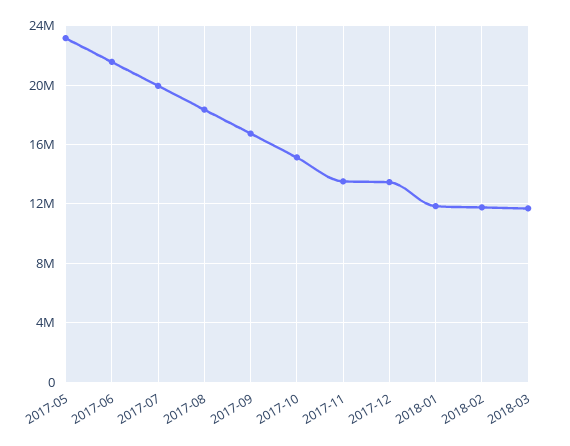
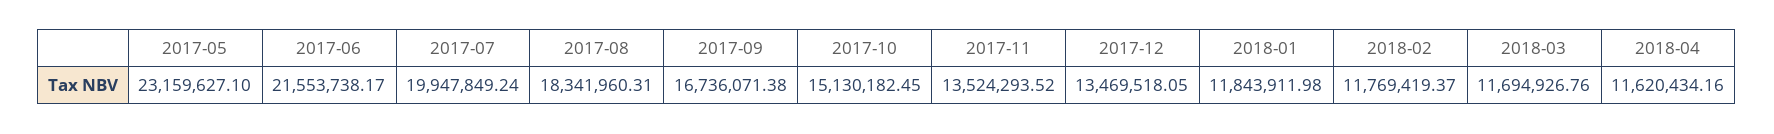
2018-04: none -> 11620434.16

